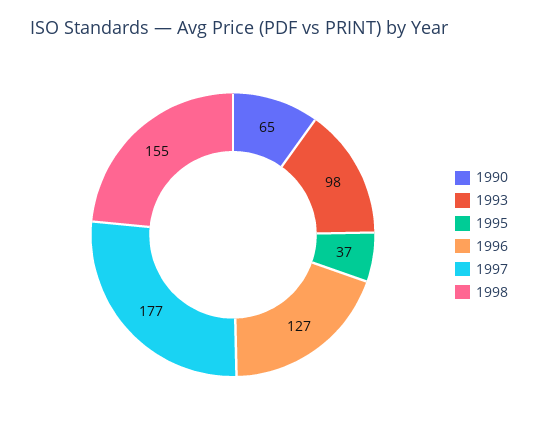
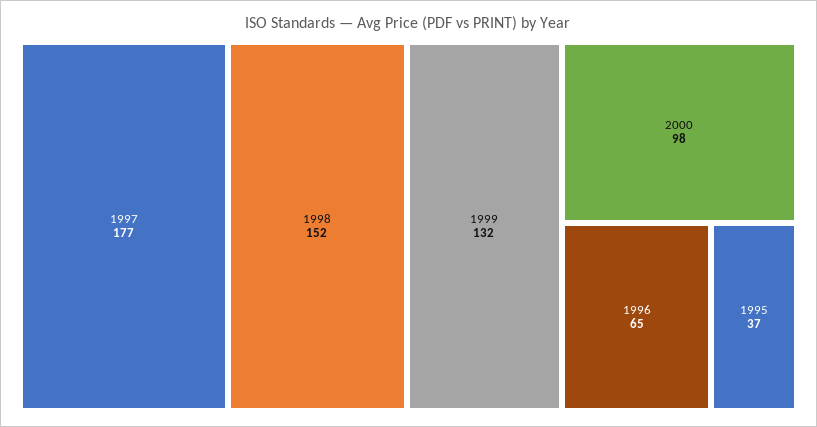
1990: 65 -> none
1993: 98 -> none
1996: 127 -> 65
1998: 155 -> 152
1999: none -> 132
2000: none -> 98

